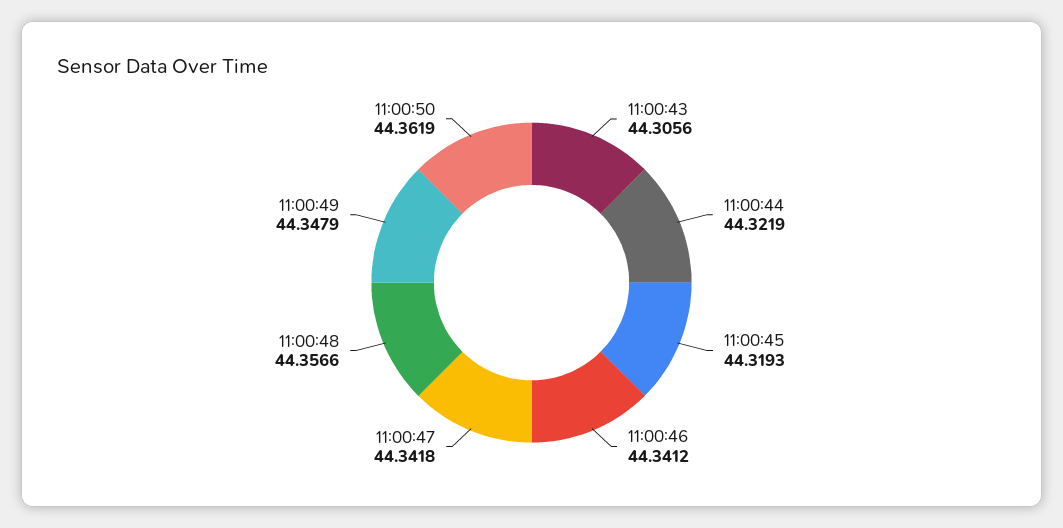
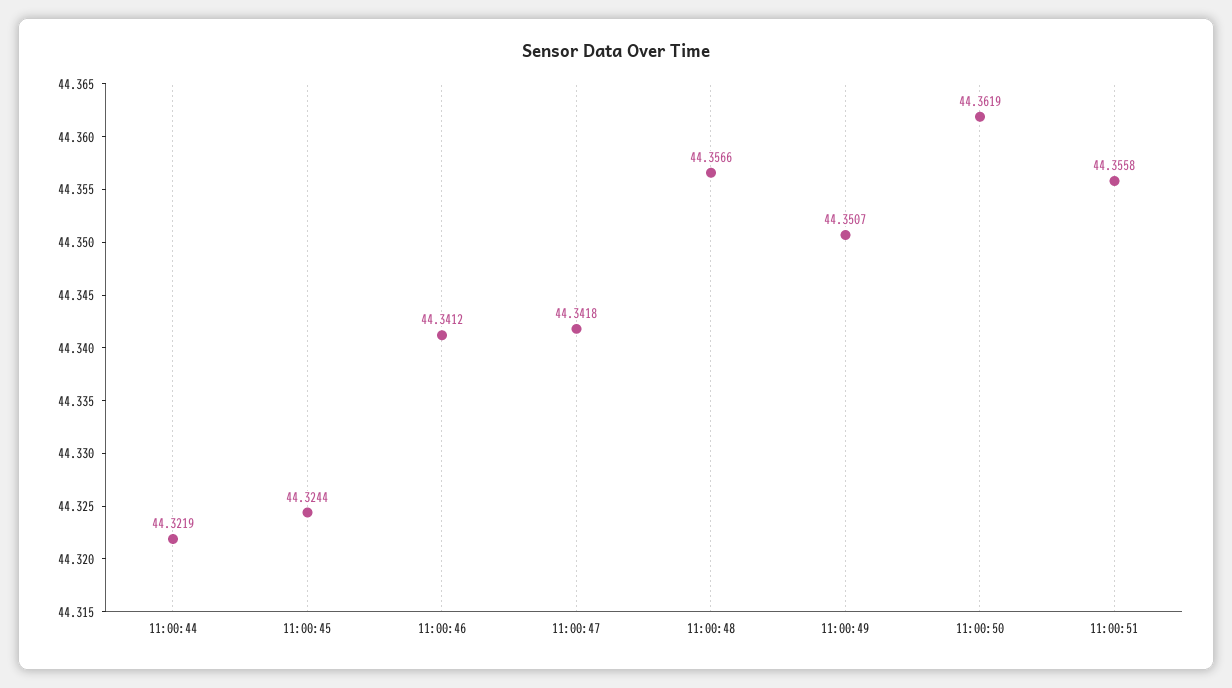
11:00:43: 44.3056 -> none
11:00:45: 44.3193 -> 44.3244
11:00:49: 44.3479 -> 44.3507
11:00:51: none -> 44.3558

